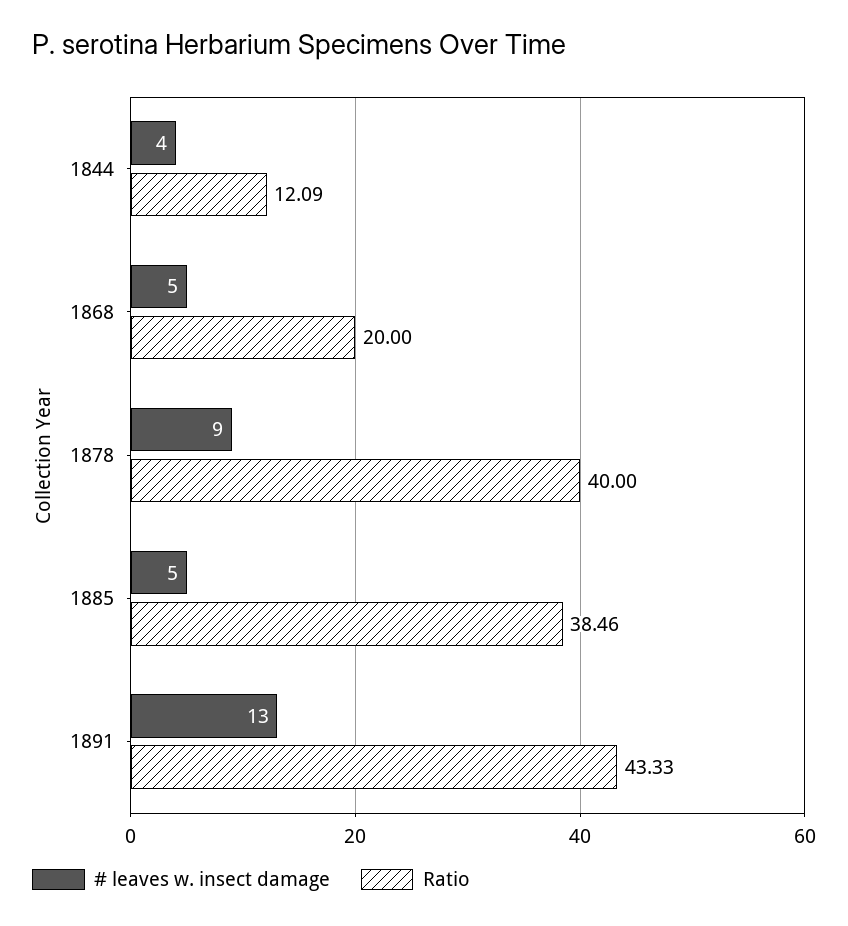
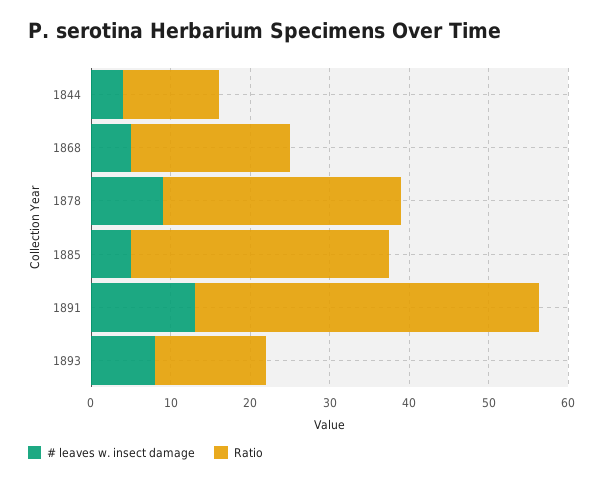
Ratio, 1878: 40 -> 30
Ratio, 1885: 38.46 -> 32
# leaves w. insect damage, 1893: none -> 8
Ratio, 1893: none -> 14

